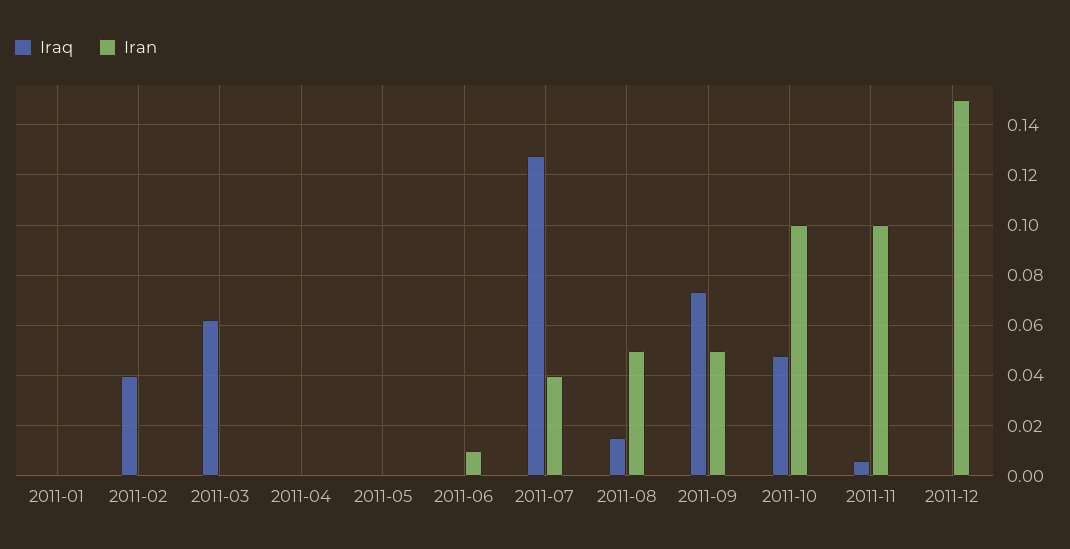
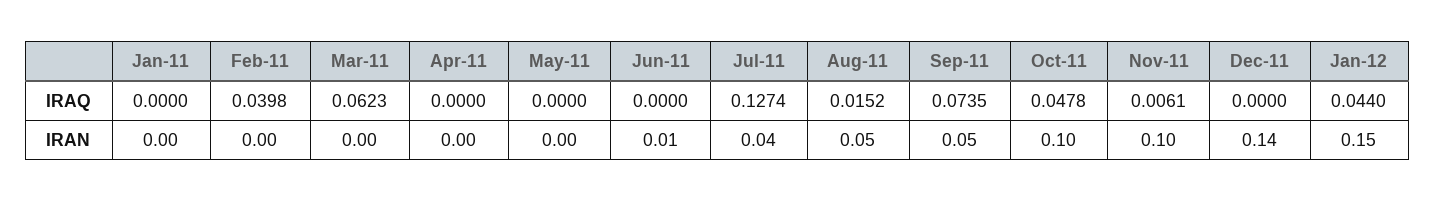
Iran, 2011-12: 0.15 -> 0.14
Iraq, Jan-12: none -> 0.044
Iran, Jan-12: none -> 0.15

